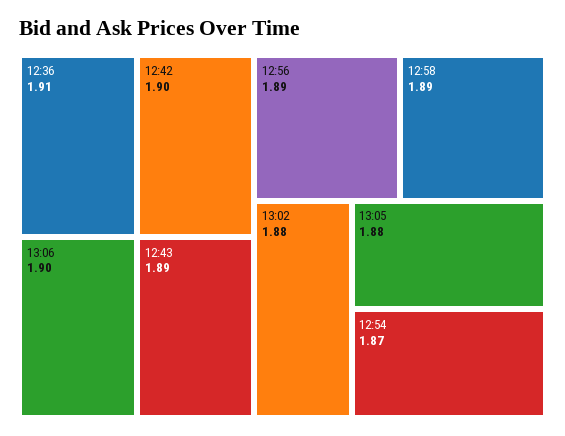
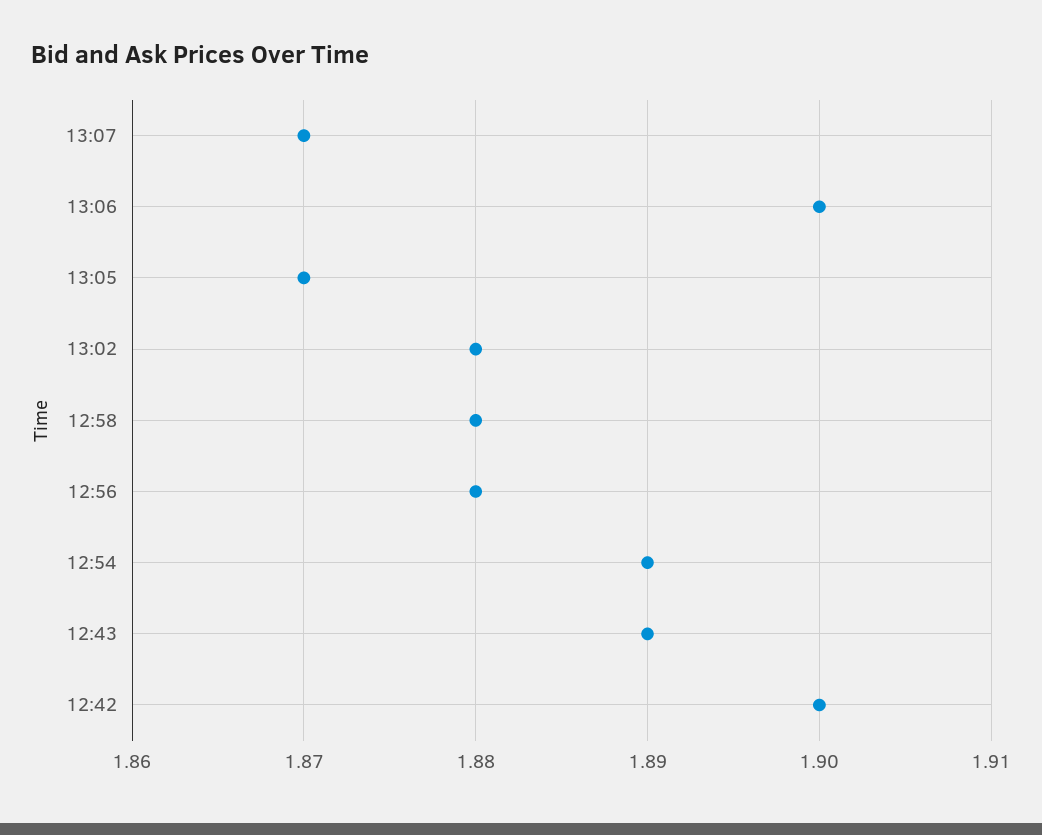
12:36: 1.91 -> none
12:56: 1.89 -> 1.88
12:58: 1.89 -> 1.88
13:05: 1.88 -> 1.87
12:54: 1.87 -> 1.89
13:07: none -> 1.87

